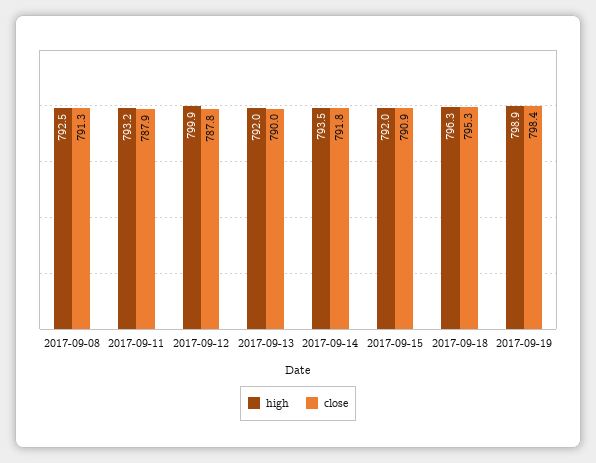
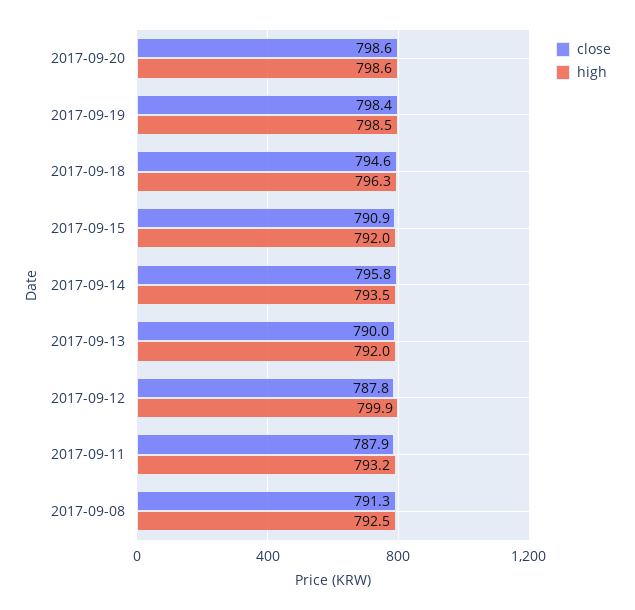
close, 2017-09-14: 791.8 -> 795.8
close, 2017-09-18: 795.3 -> 794.6
high, 2017-09-19: 798.9 -> 798.5
close, 2017-09-20: none -> 798.6
high, 2017-09-20: none -> 798.6

